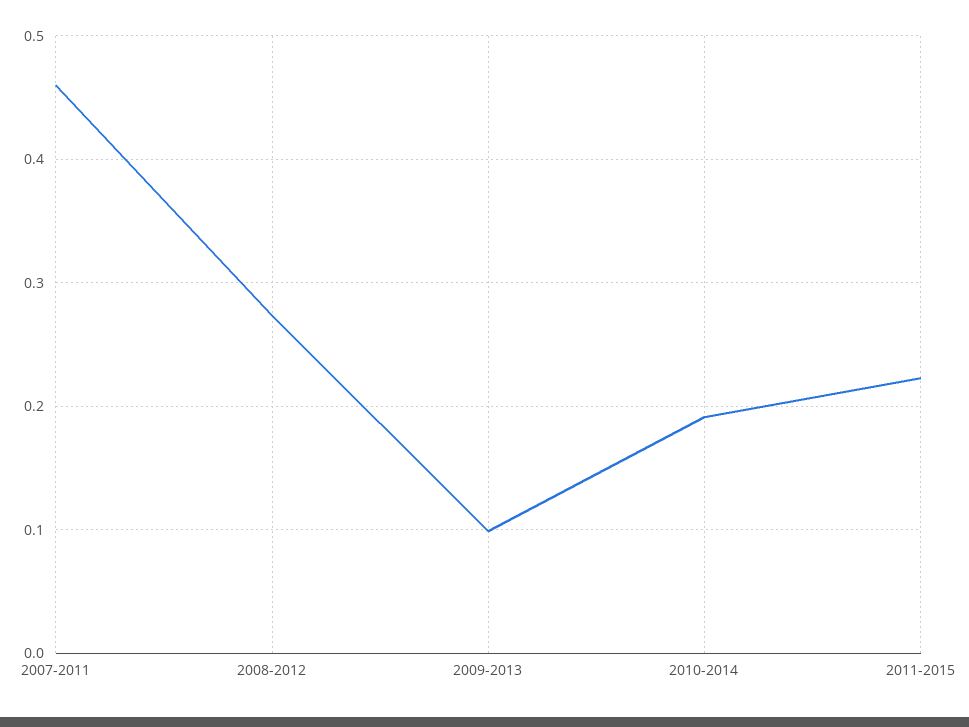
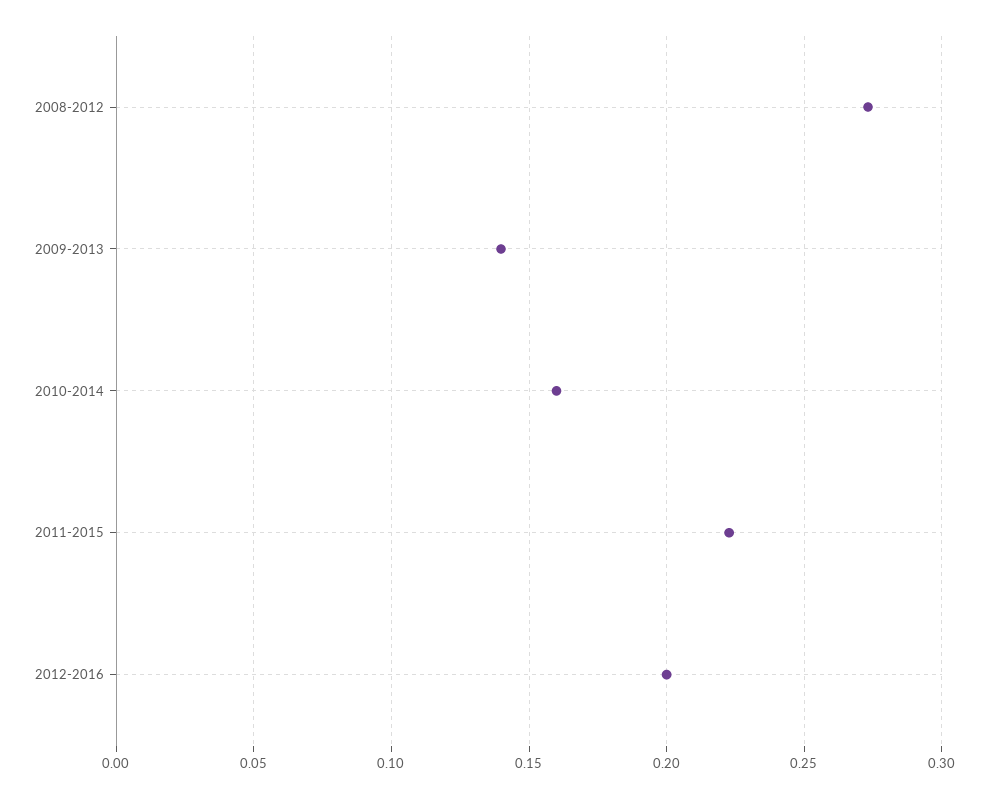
2007-2011: 0.46 -> none
2009-2013: 0.1 -> 0.14
2010-2014: 0.19 -> 0.16
2012-2016: none -> 0.2

